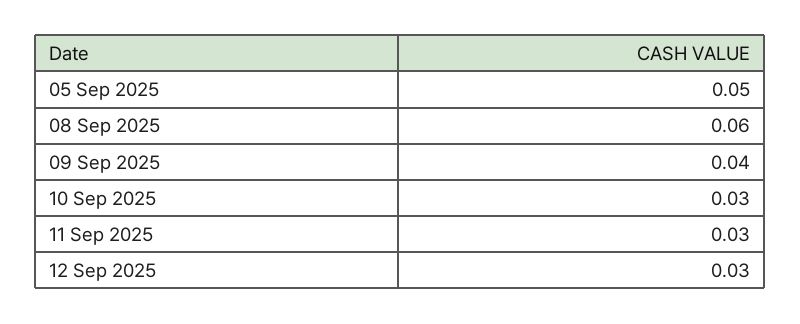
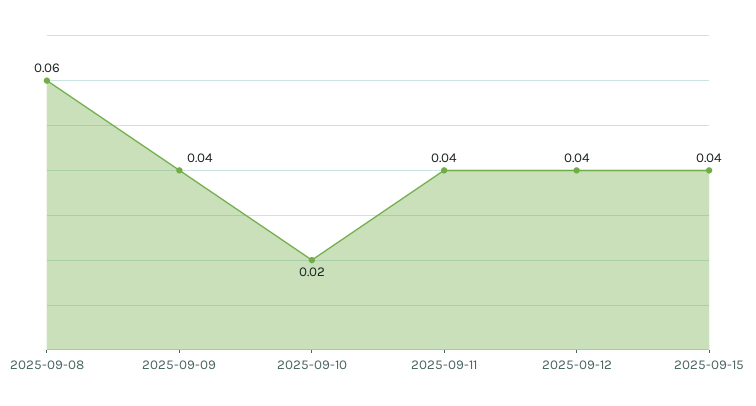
05 Sep 2025: 0.05 -> none
10 Sep 2025: 0.03 -> 0.02
11 Sep 2025: 0.03 -> 0.04
12 Sep 2025: 0.03 -> 0.04
2025-09-15: none -> 0.04

